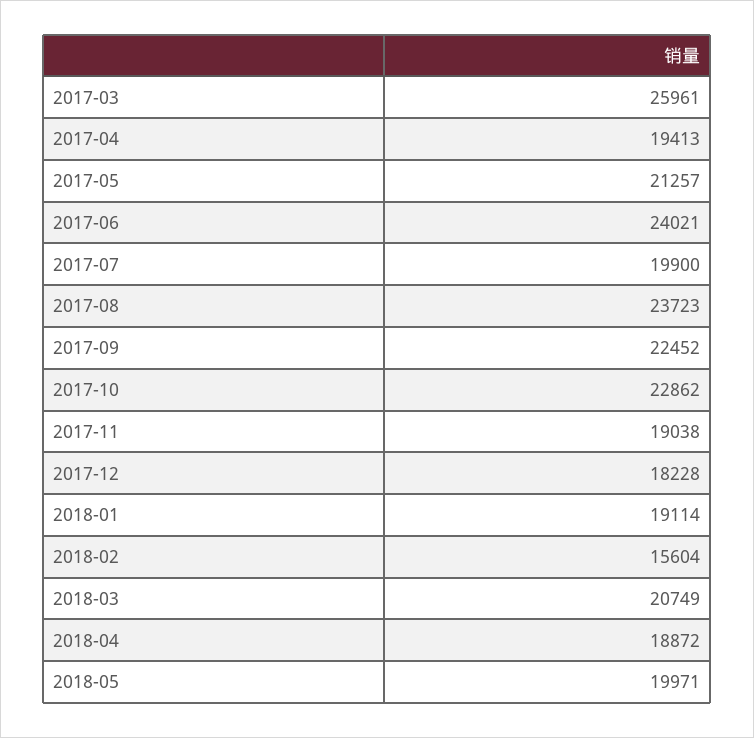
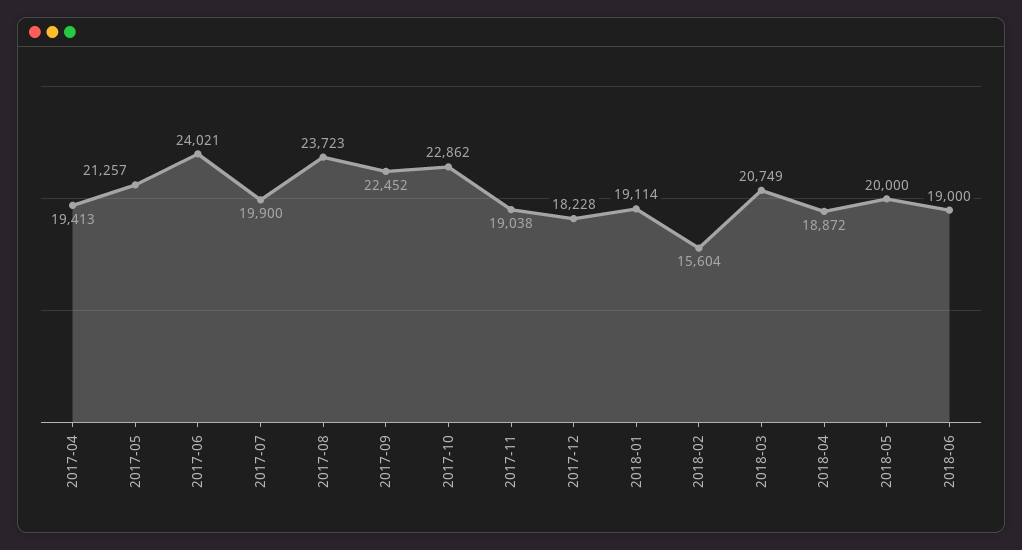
2017-03: 25961 -> none
2018-05: 19971 -> 20000
2018-06: none -> 19000

